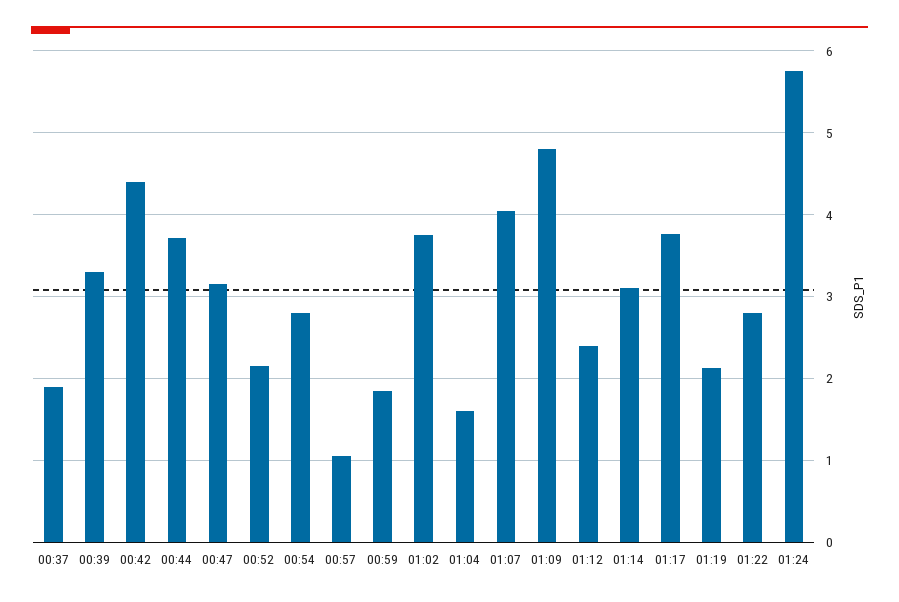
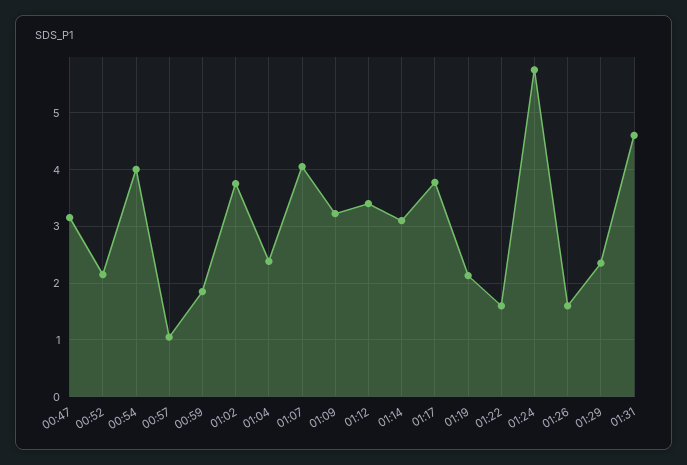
00:37: 1.9 -> none
00:39: 3.3 -> none
00:42: 4.4 -> none
00:44: 3.7 -> none
00:54: 2.8 -> 4
01:04: 1.6 -> 2.4
01:09: 4.8 -> 3.2
01:12: 2.4 -> 3.4
01:22: 2.8 -> 1.6
01:26: none -> 1.6
01:29: none -> 2.4
01:31: none -> 4.6

